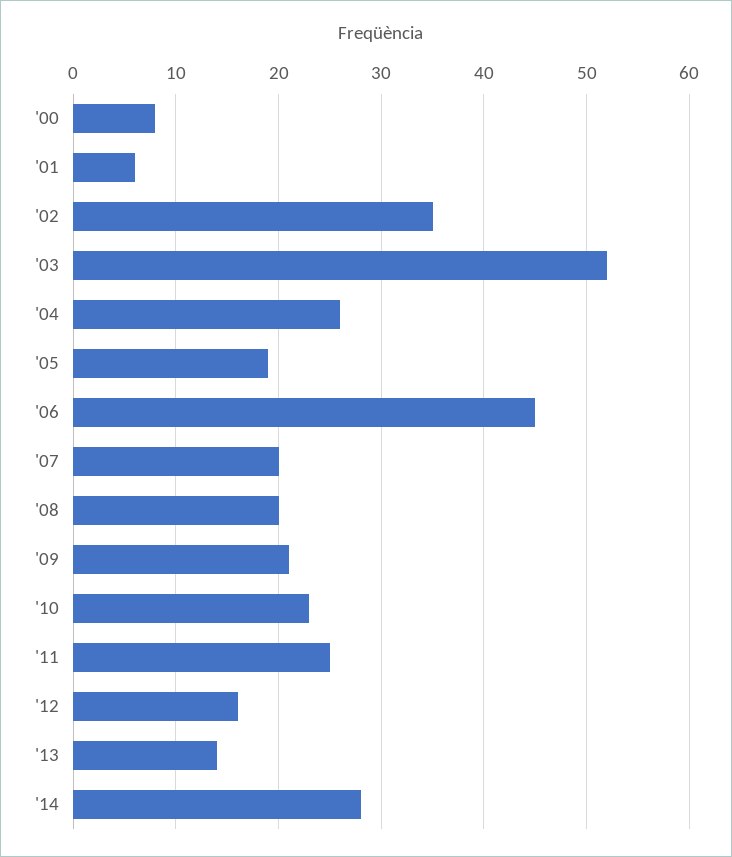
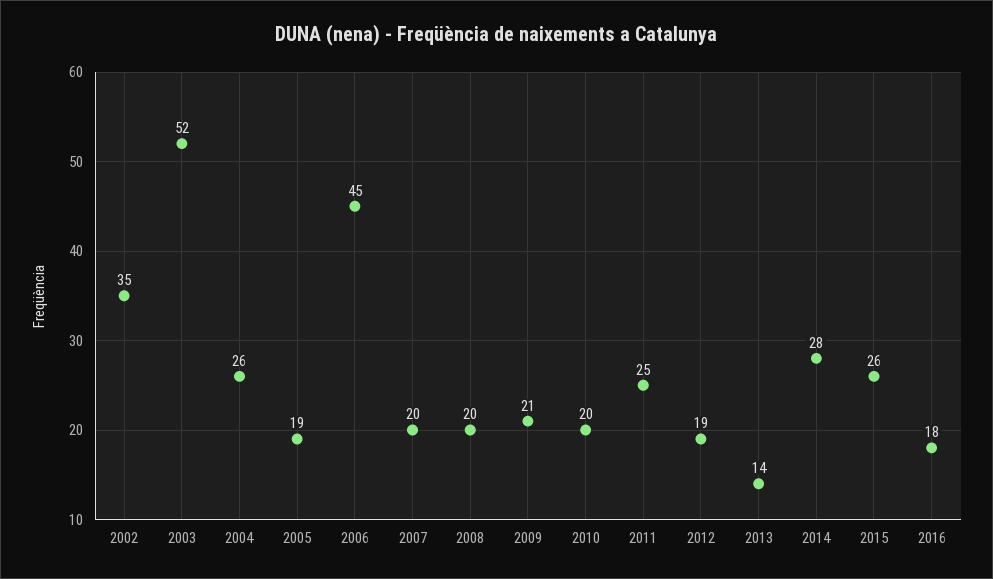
'00: 8 -> none
'01: 6 -> none
'10: 23 -> 20
'12: 16 -> 19
2015: none -> 26
2016: none -> 18

